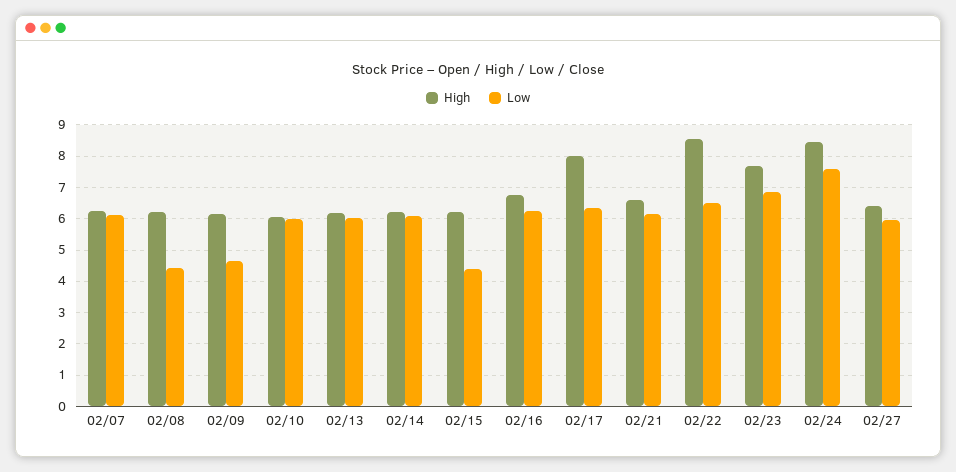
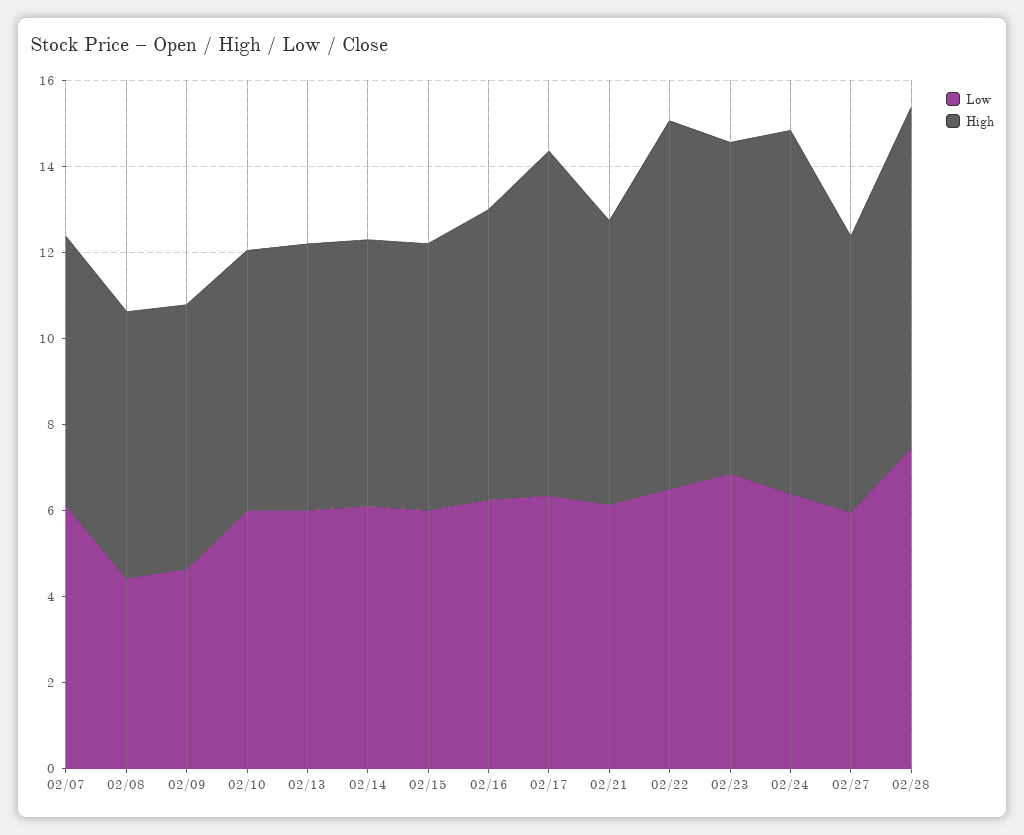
Low, 02/15: 4.4 -> 6
Low, 02/24: 7.6 -> 6.5
Low, 02/28: none -> 7.5
High, 02/28: none -> 8

